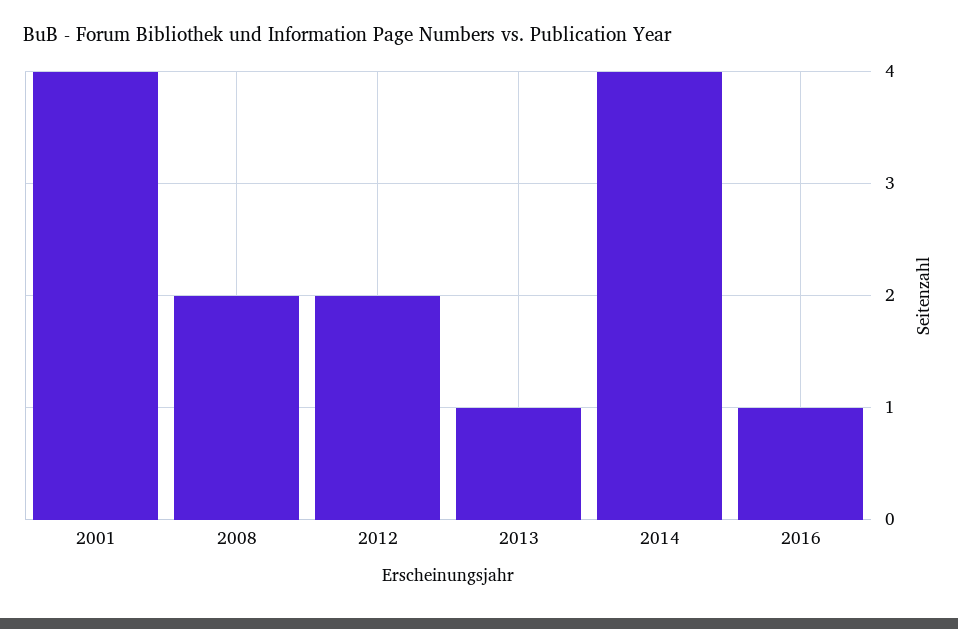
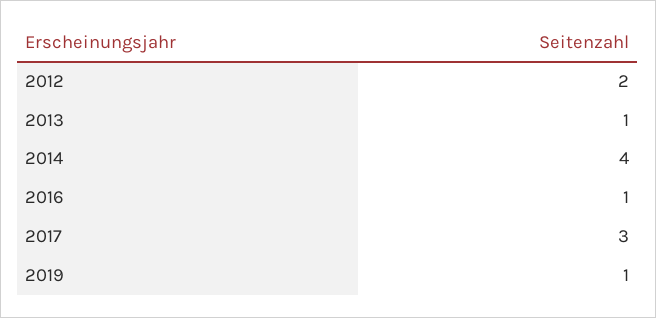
2001: 4 -> none
2008: 2 -> none
2017: none -> 3
2019: none -> 1

